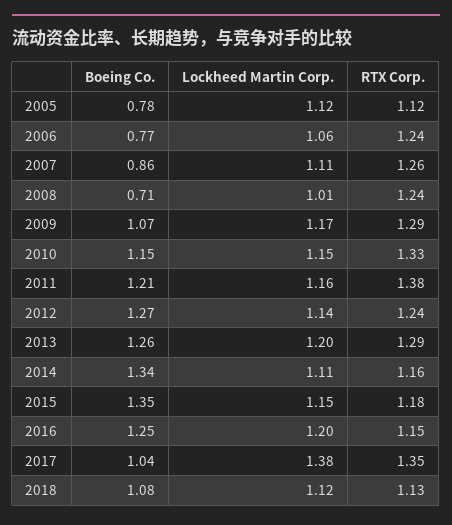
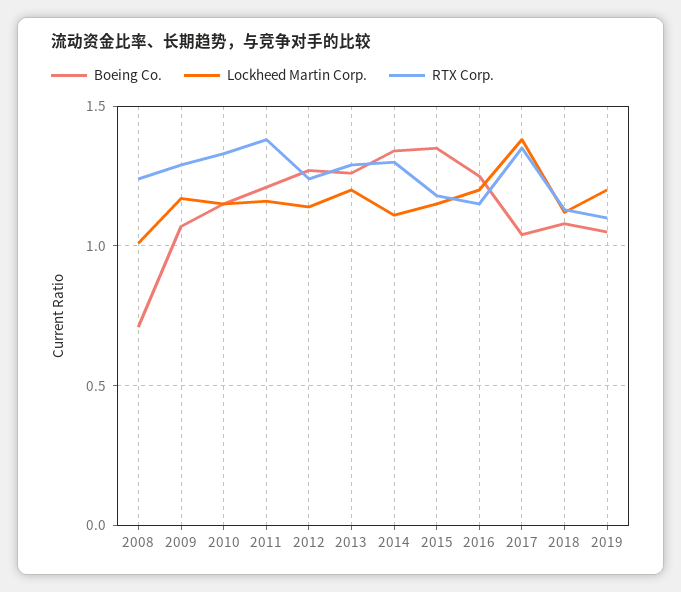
Boeing Co., 2005: 0.78 -> none
Lockheed Martin Corp., 2005: 1.12 -> none
RTX Corp., 2005: 1.12 -> none
Boeing Co., 2006: 0.77 -> none
Lockheed Martin Corp., 2006: 1.06 -> none
RTX Corp., 2006: 1.24 -> none
Boeing Co., 2007: 0.86 -> none
Lockheed Martin Corp., 2007: 1.11 -> none
RTX Corp., 2007: 1.26 -> none
RTX Corp., 2014: 1.16 -> 1.3
Boeing Co., 2019: none -> 1.05
Lockheed Martin Corp., 2019: none -> 1.2
RTX Corp., 2019: none -> 1.1

